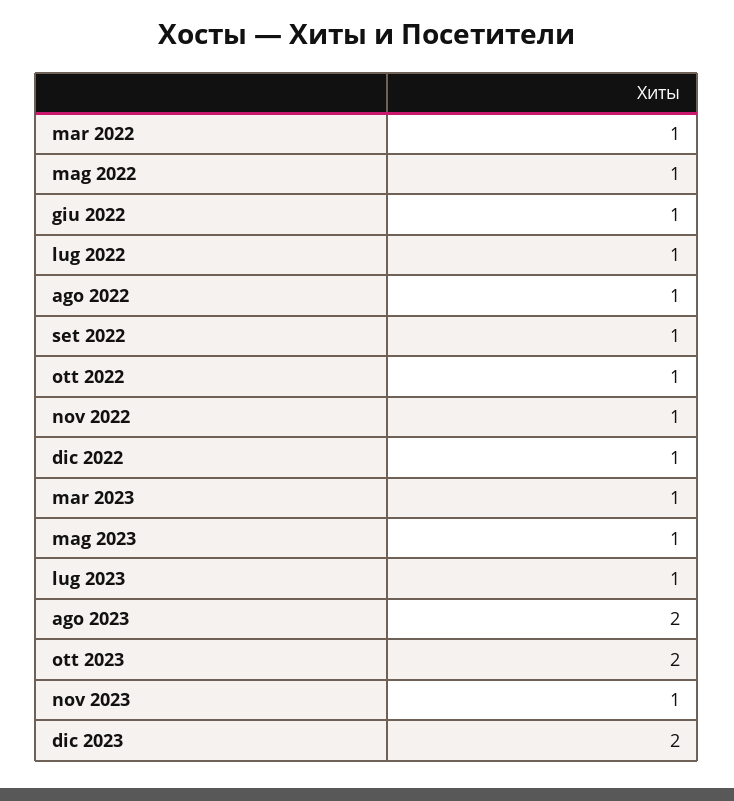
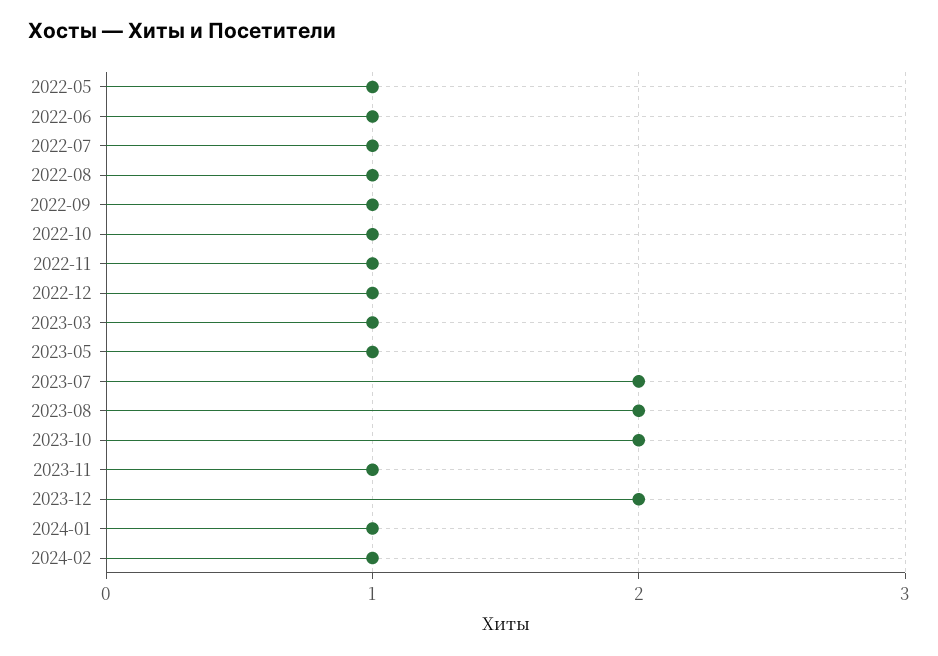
mar 2022: 1 -> none
lug 2023: 1 -> 2
2024-01: none -> 1
2024-02: none -> 1

